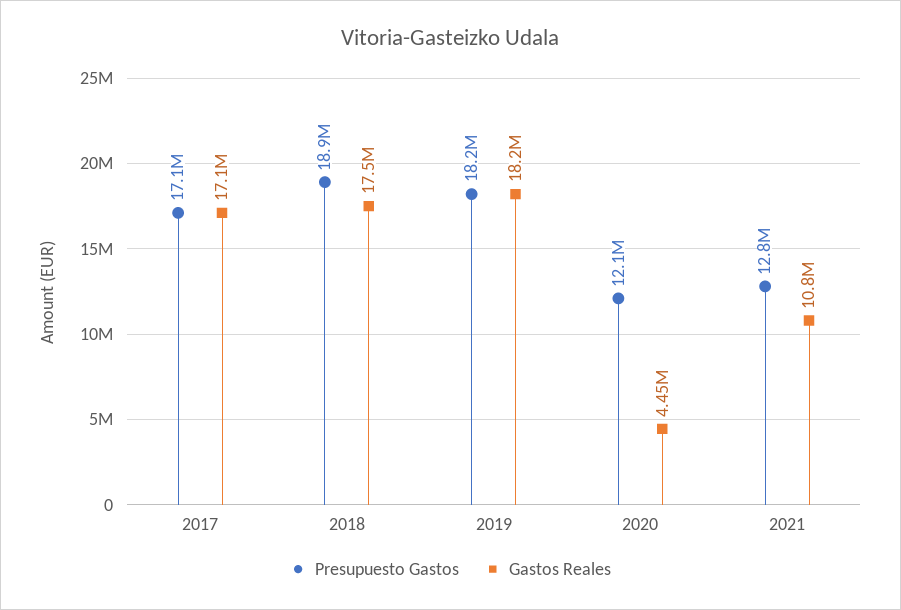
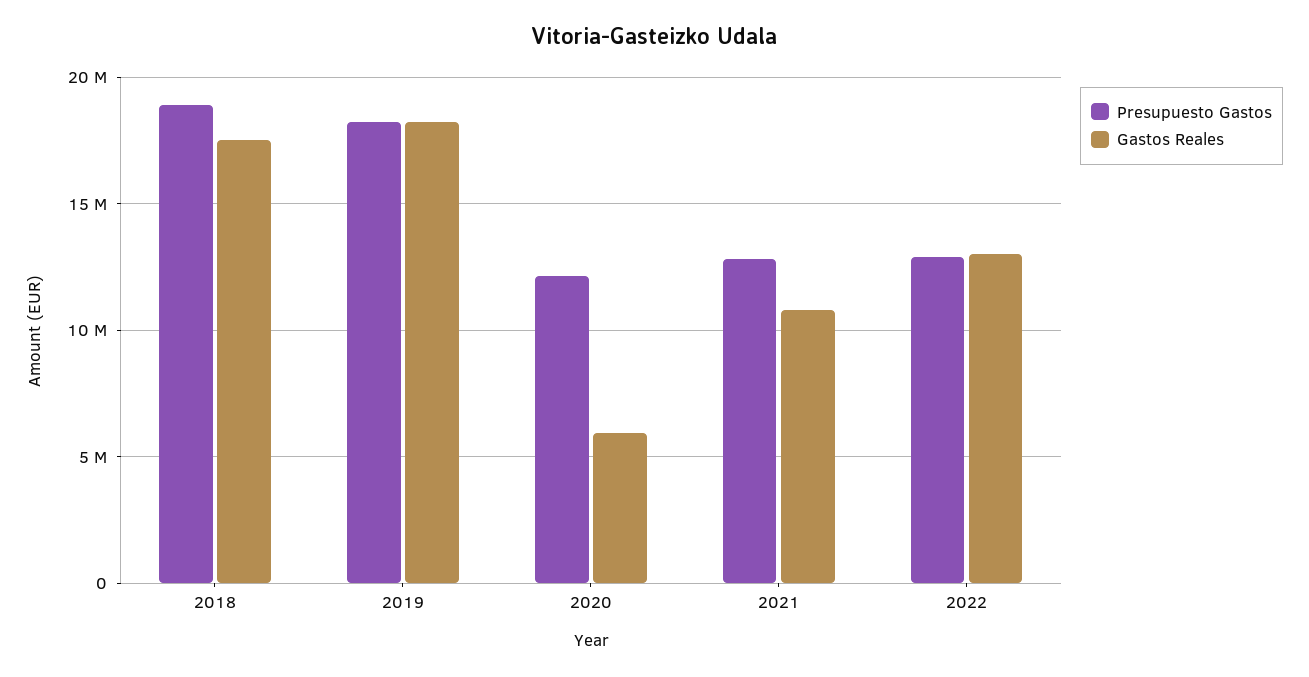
Presupuesto Gastos, 2017: 17100000 -> none
Gastos Reales, 2017: 17100000 -> none
Gastos Reales, 2020: 4450000 -> 6000000
Presupuesto Gastos, 2022: none -> 13000000
Gastos Reales, 2022: none -> 13000000

